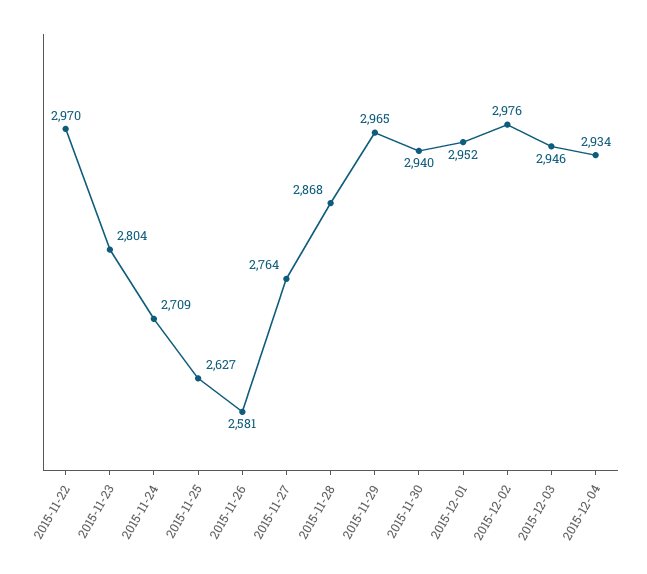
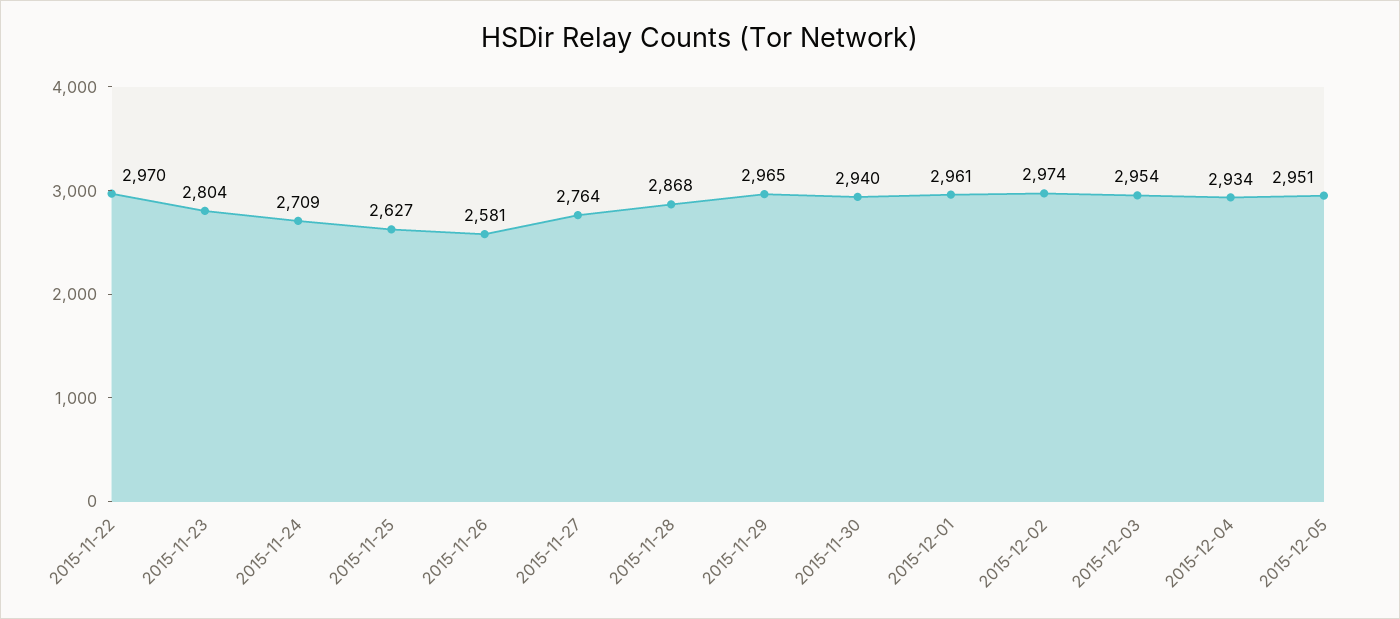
2015-12-01: 2952 -> 2961
2015-12-02: 2976 -> 2974
2015-12-03: 2946 -> 2954
2015-12-05: none -> 2951

